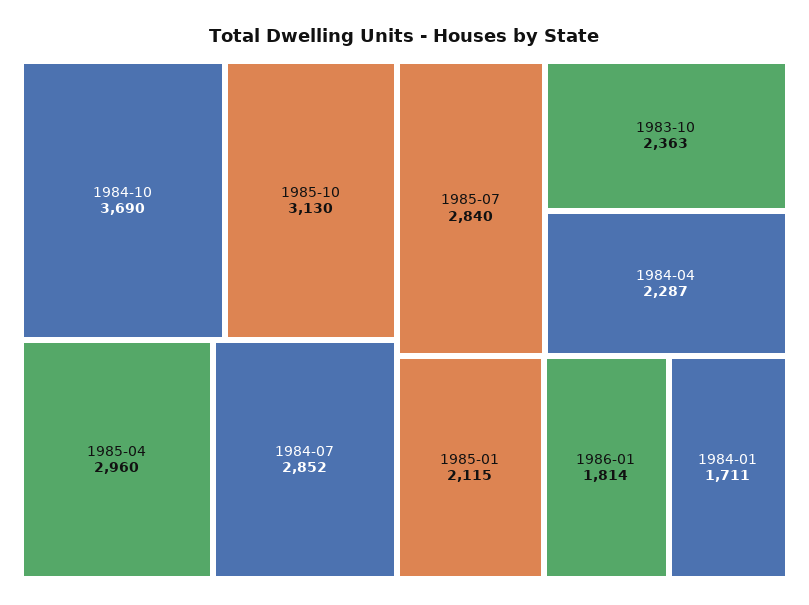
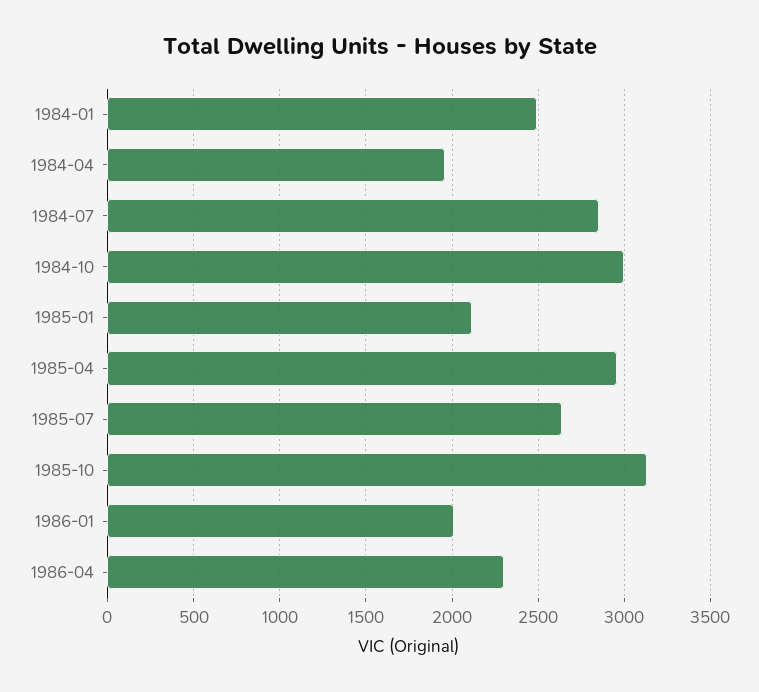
1984-10: 3690 -> 3000
1985-07: 2840 -> 2650
1983-10: 2363 -> none
1984-04: 2287 -> 1950
1986-01: 1814 -> 2000
1984-01: 1711 -> 2500
1986-04: none -> 2300

